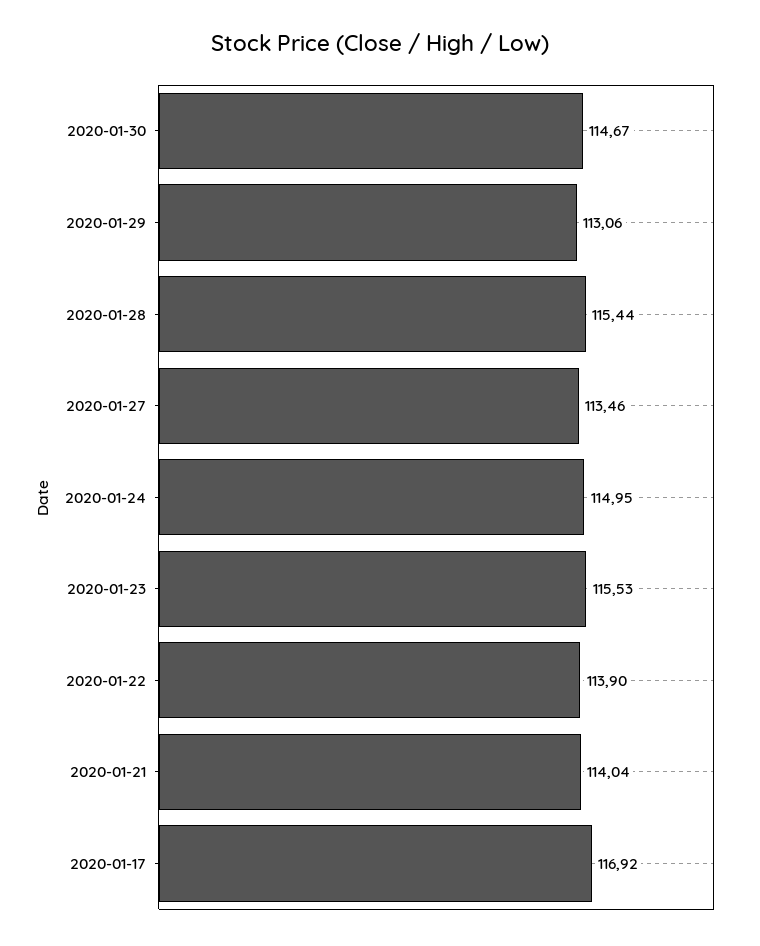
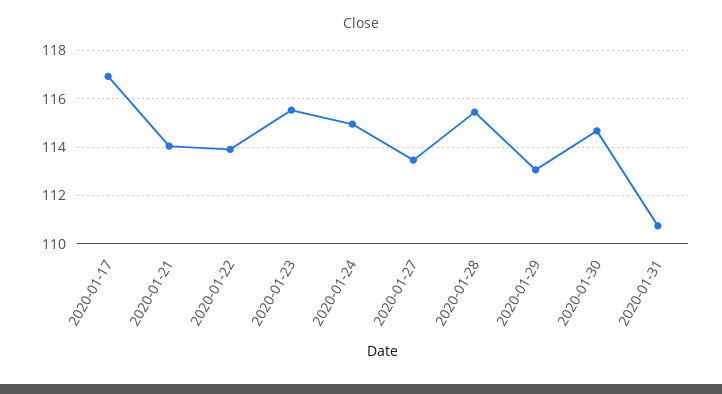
2020-01-31: none -> 110.75

